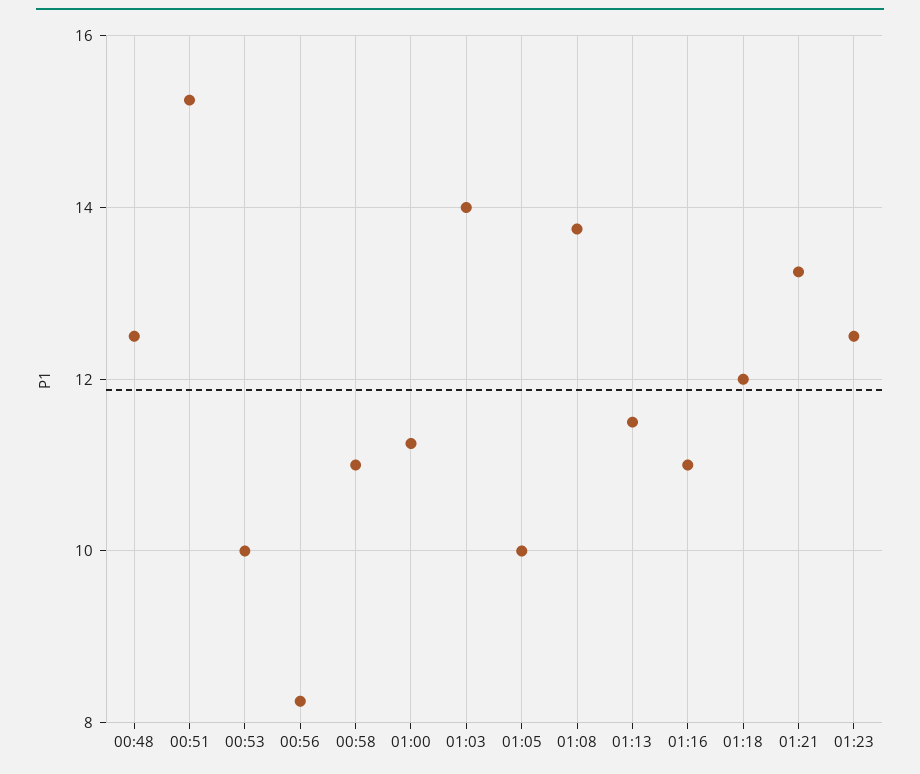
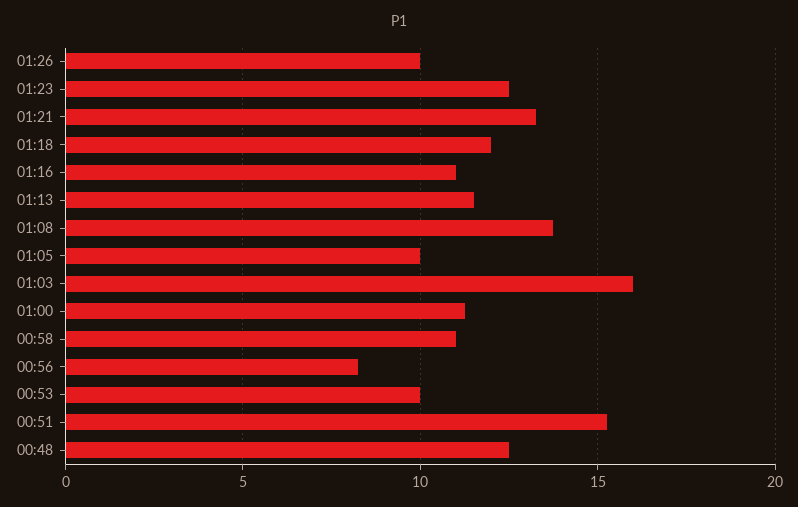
01:03: 14 -> 16
01:26: none -> 10

